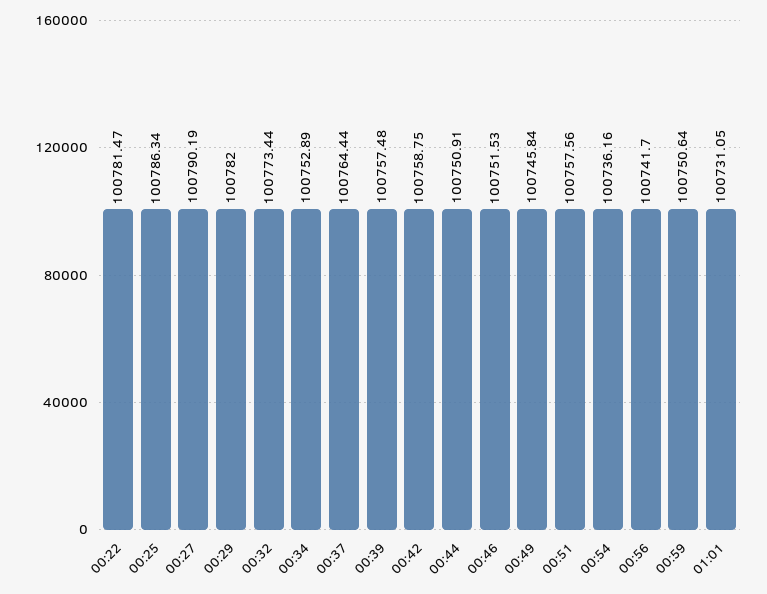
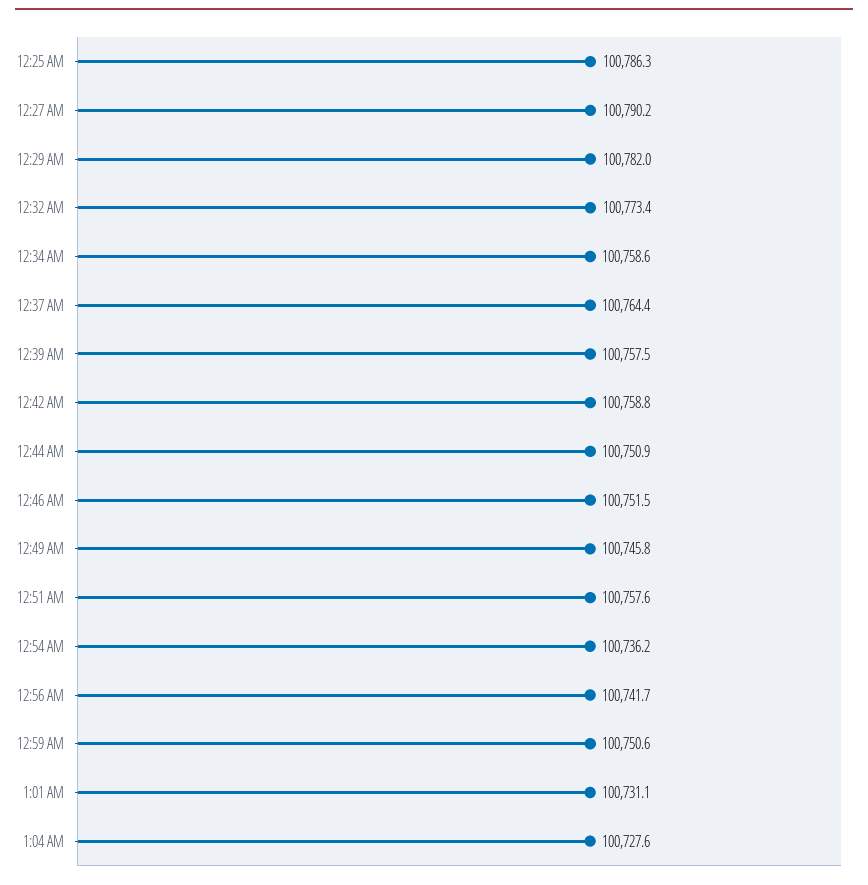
00:22: 100781.47 -> none
00:34: 100752.89 -> 100758.6
1:04 AM: none -> 100727.6

